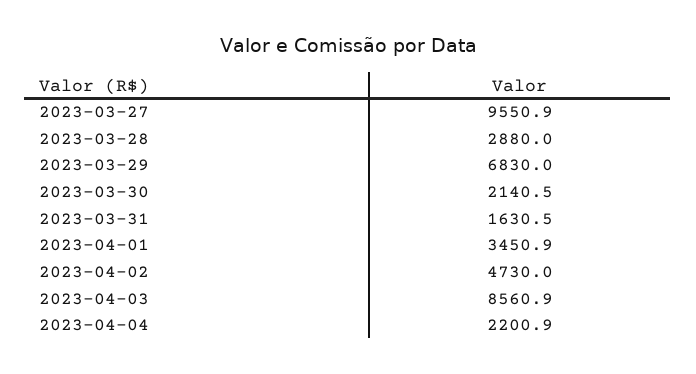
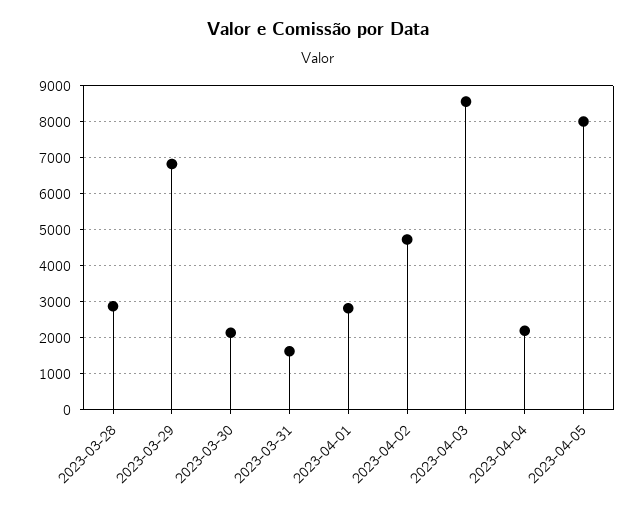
2023-03-27: 9550.9 -> none
2023-04-01: 3450.9 -> 2800
2023-04-05: none -> 8000

